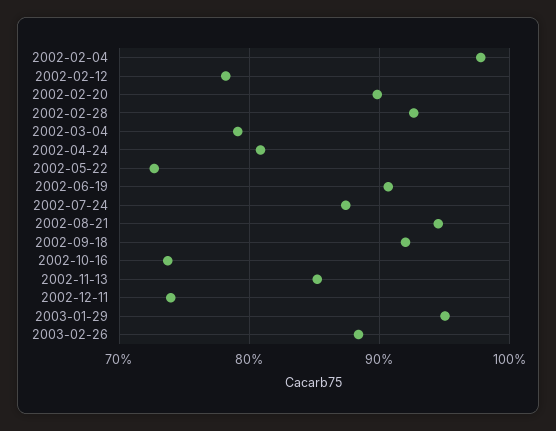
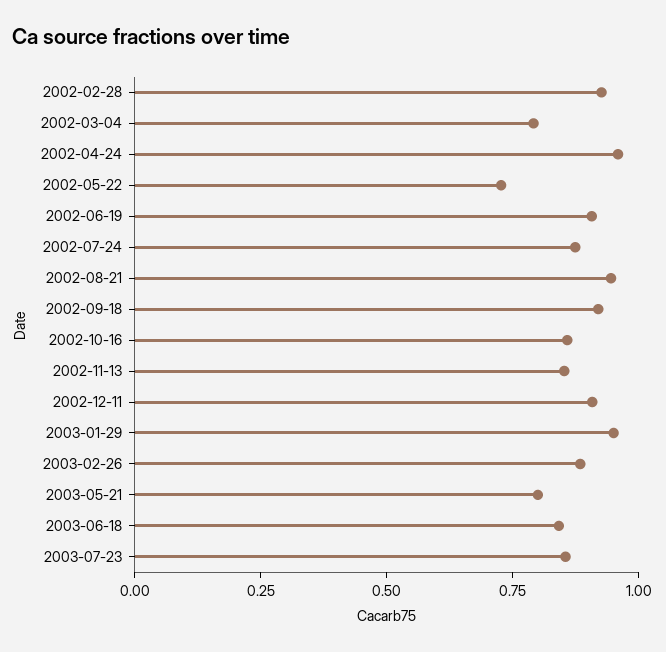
2002-02-04: 0.98 -> none
2002-02-12: 0.78 -> none
2002-02-20: 0.9 -> none
2002-04-24: 0.81 -> 0.95
2002-10-16: 0.74 -> 0.85
2002-12-11: 0.74 -> 0.9
2003-05-21: none -> 0.8
2003-06-18: none -> 0.85
2003-07-23: none -> 0.85

